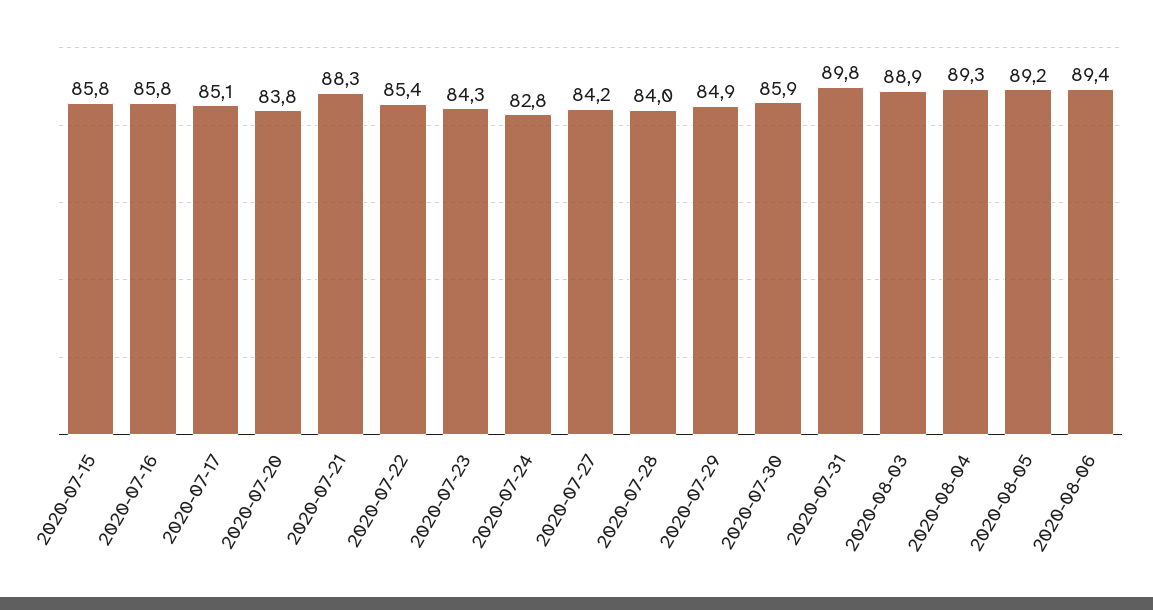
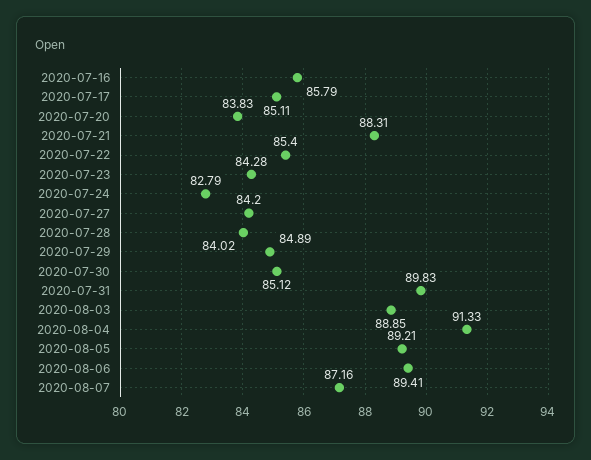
2020-07-15: 85.8 -> none
2020-07-30: 85.9 -> 85.12
2020-08-04: 89.3 -> 91.33
2020-08-07: none -> 87.16

